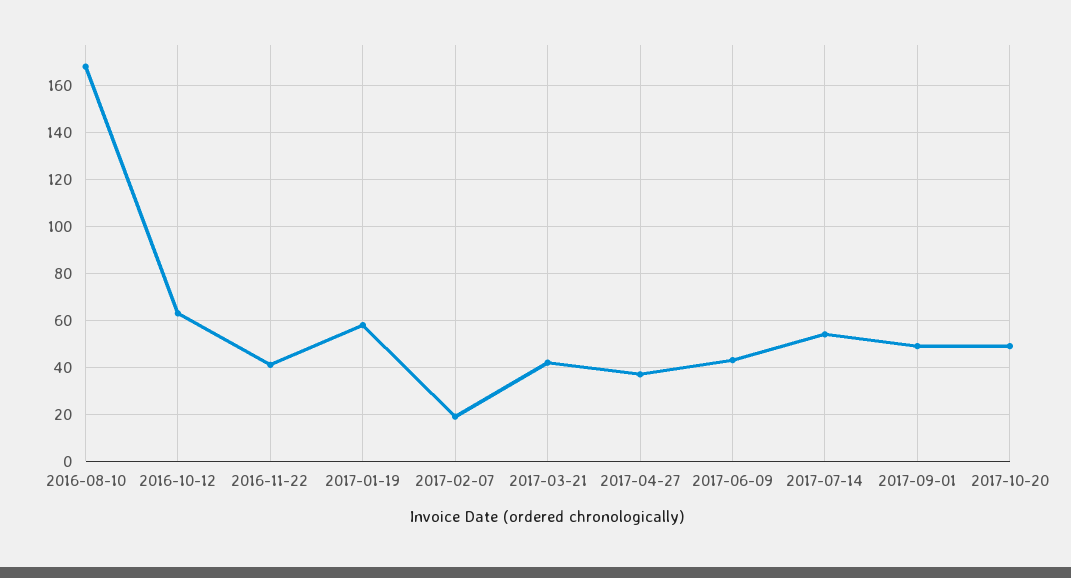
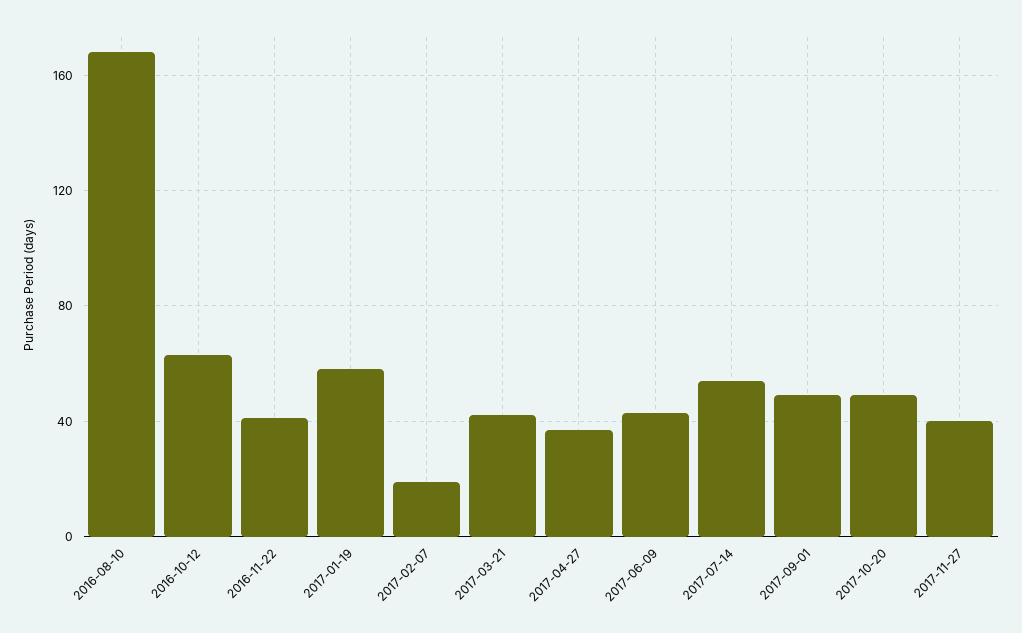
2017-11-27: none -> 40

